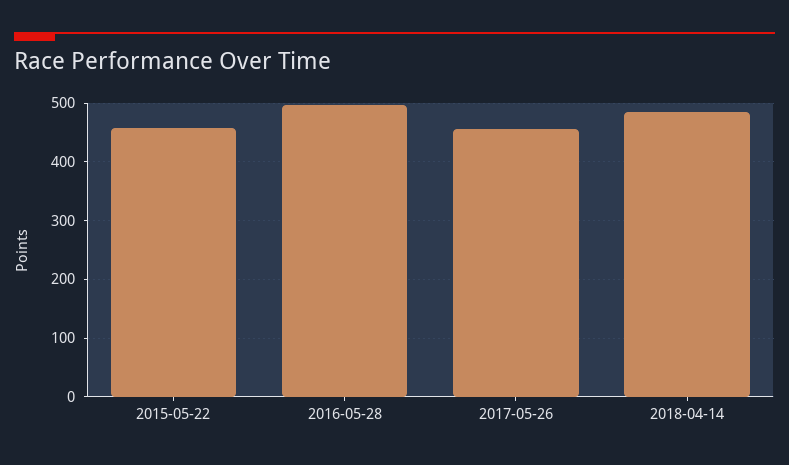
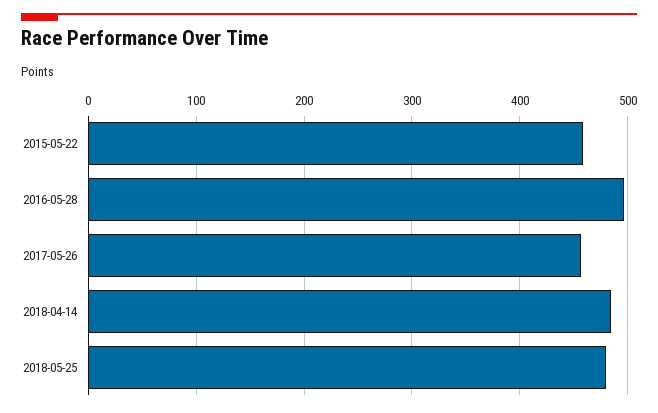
2018-05-25: none -> 480

